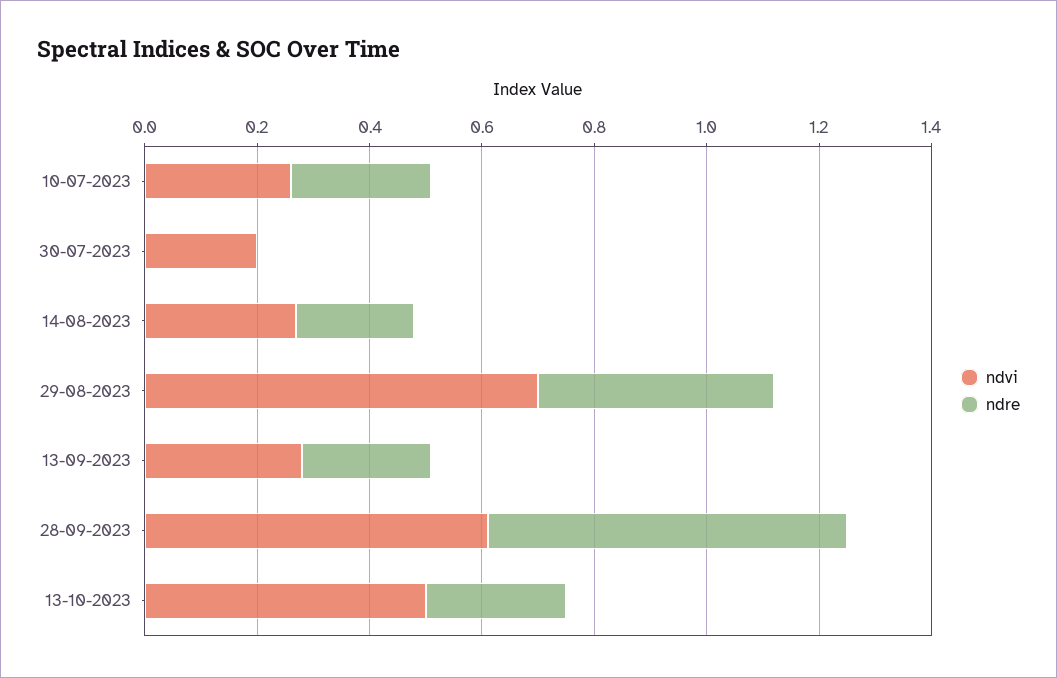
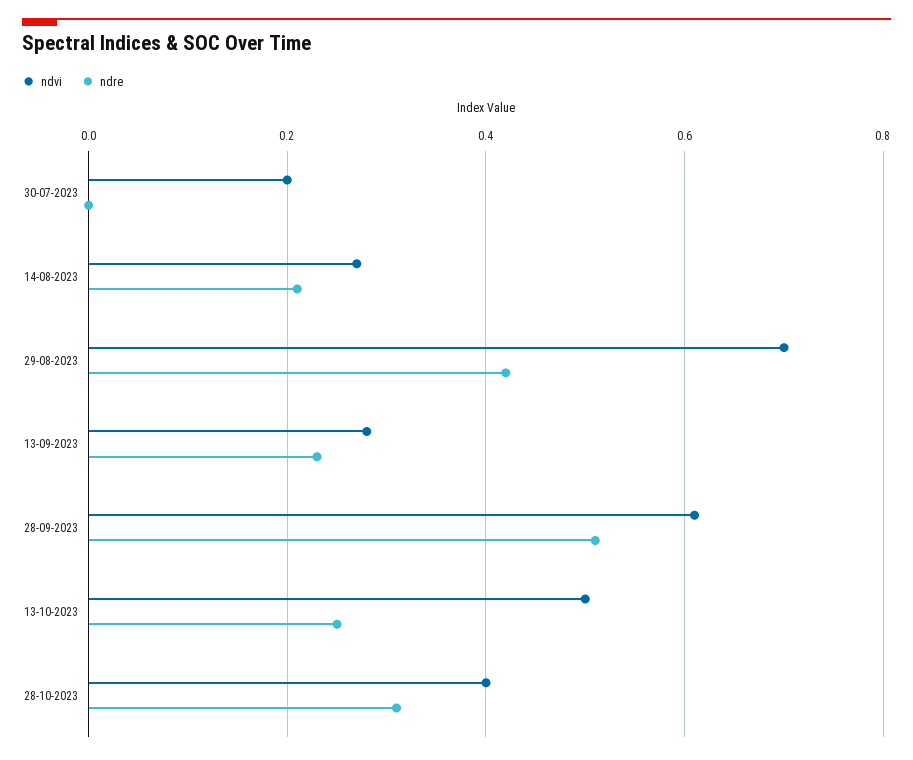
ndvi, 10-07-2023: 0.25 -> none
ndre, 10-07-2023: 0.25 -> none
ndre, 28-09-2023: 0.65 -> 0.5
ndvi, 28-10-2023: none -> 0.4
ndre, 28-10-2023: none -> 0.3

